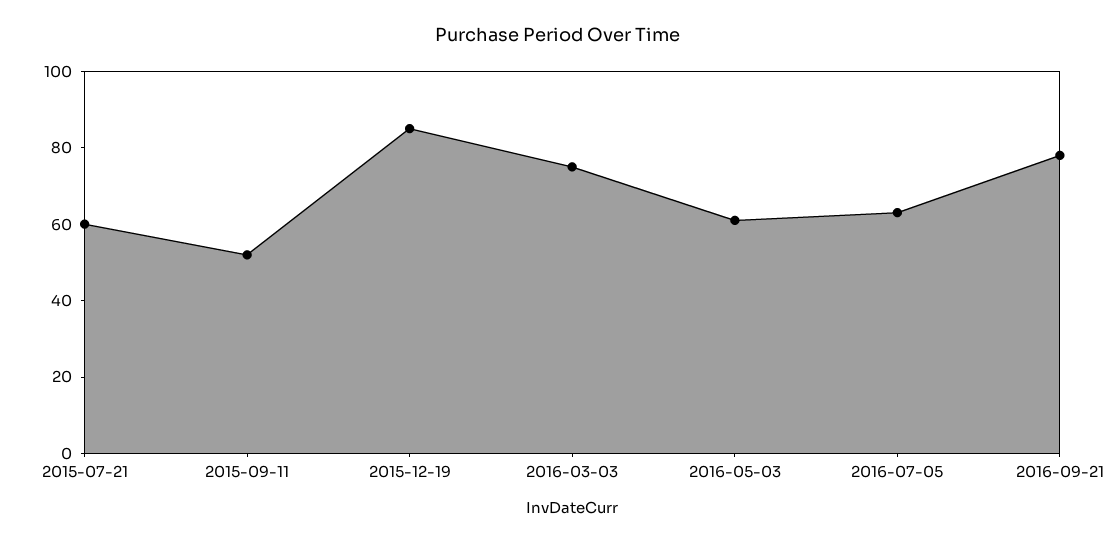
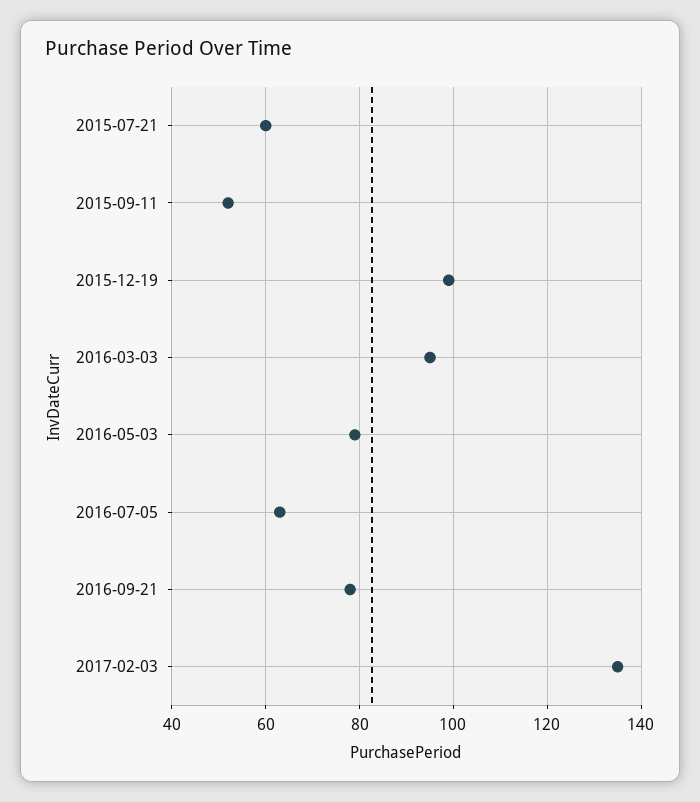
2015-12-19: 85 -> 100
2016-03-03: 75 -> 95
2016-05-03: 60 -> 80
2017-02-03: none -> 135

